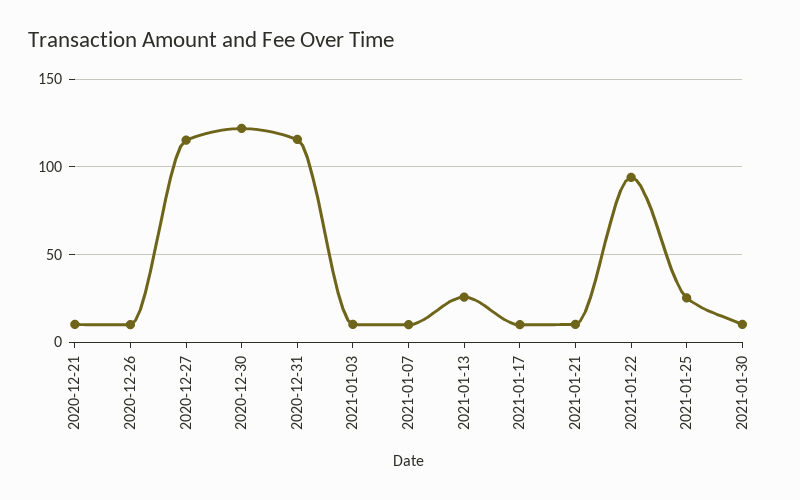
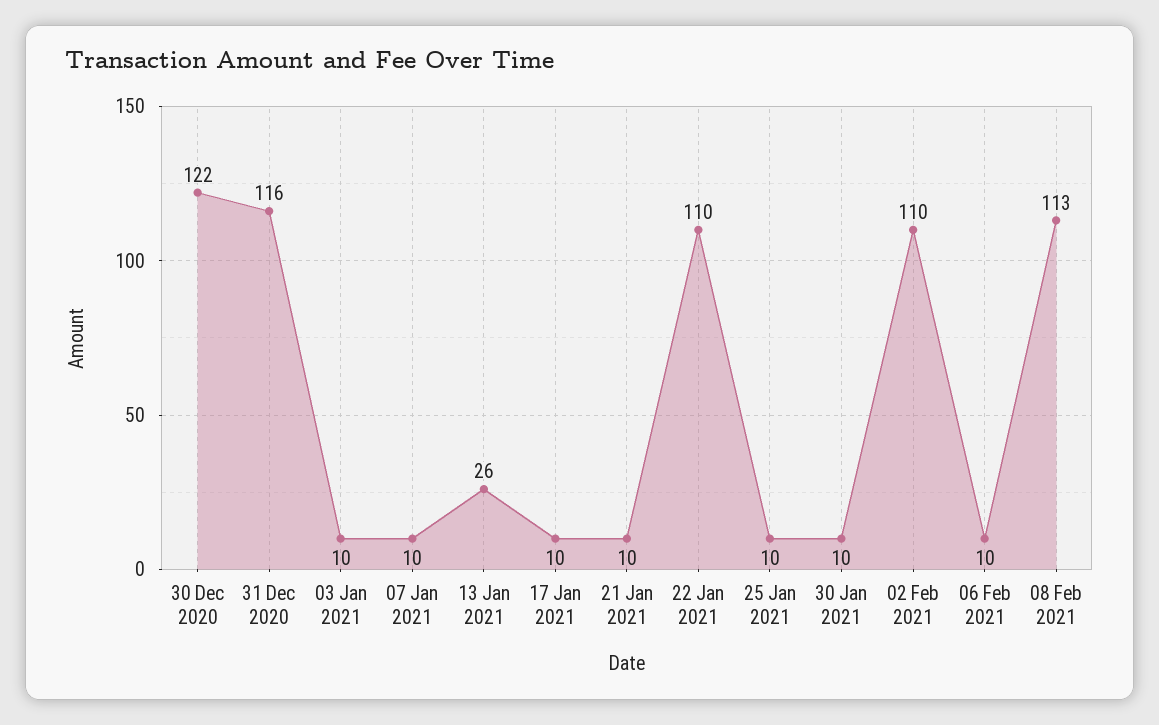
2020-12-21: 10 -> none
2020-12-26: 10 -> none
2020-12-27: 115 -> none
2021-01-22: 95 -> 110
2021-01-25: 25 -> 10
02 Feb 2021: none -> 110
06 Feb 2021: none -> 10
08 Feb 2021: none -> 113

